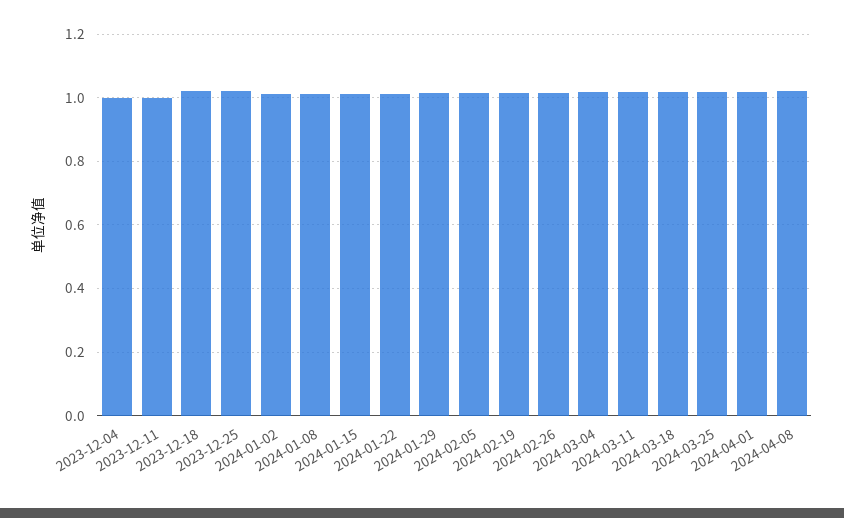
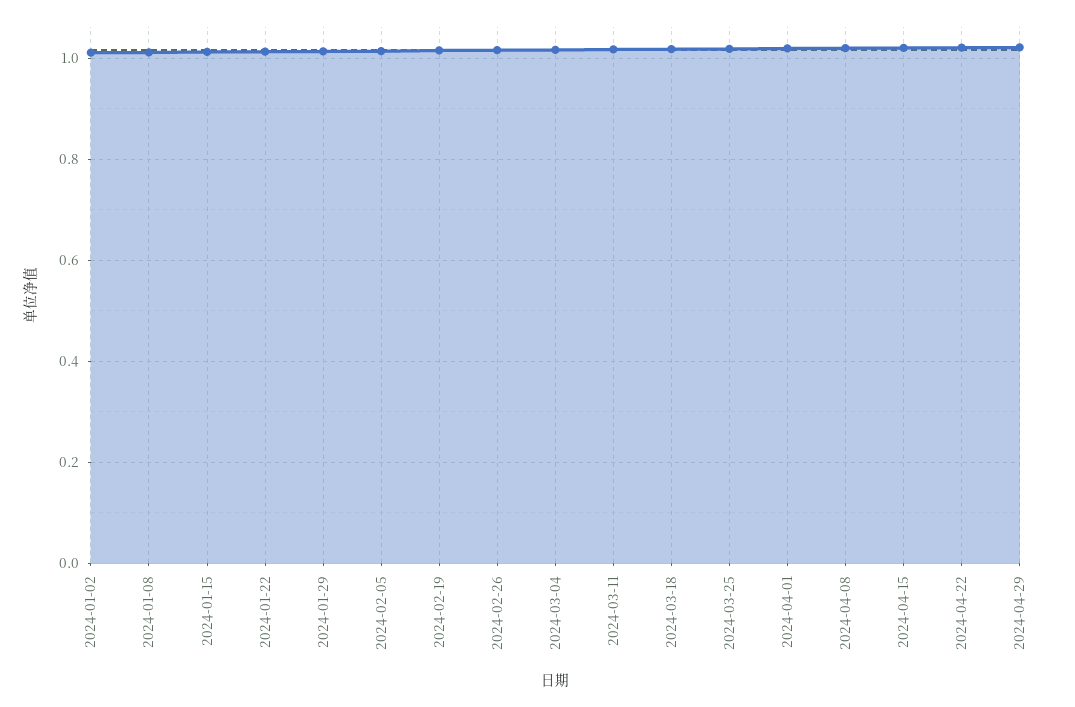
2023-12-04: 1 -> none
2023-12-11: 1 -> none
2023-12-18: 1.02 -> none
2023-12-25: 1.02 -> none
2024-04-15: none -> 1.02
2024-04-22: none -> 1.02
2024-04-29: none -> 1.02

